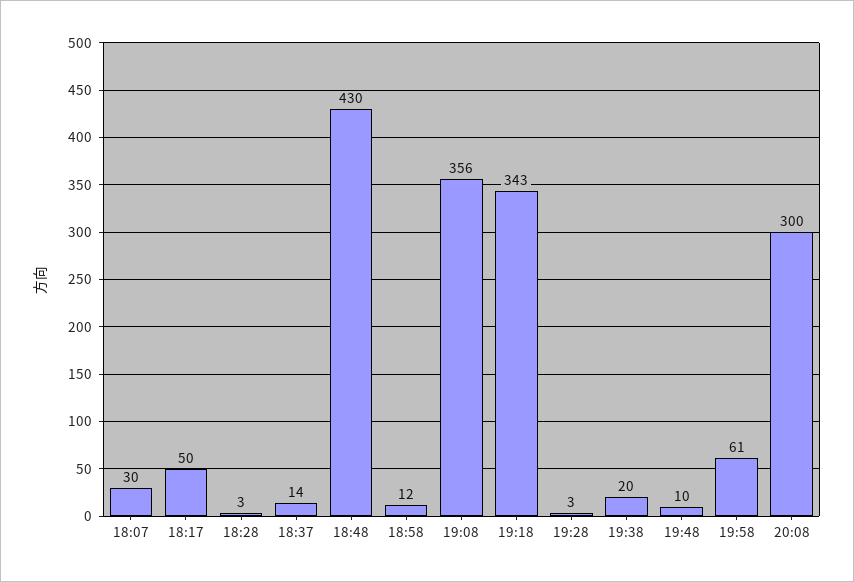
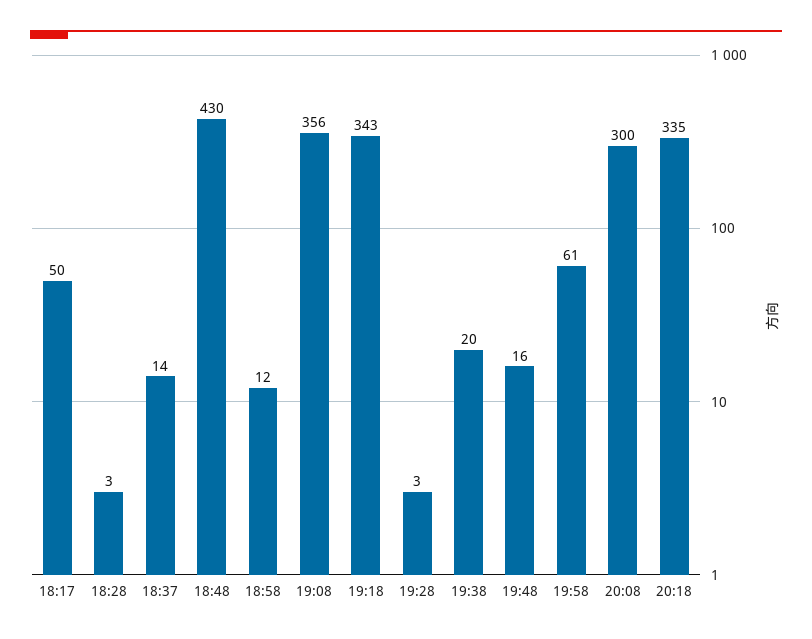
18:07: 30 -> none
19:48: 10 -> 16
20:18: none -> 335

